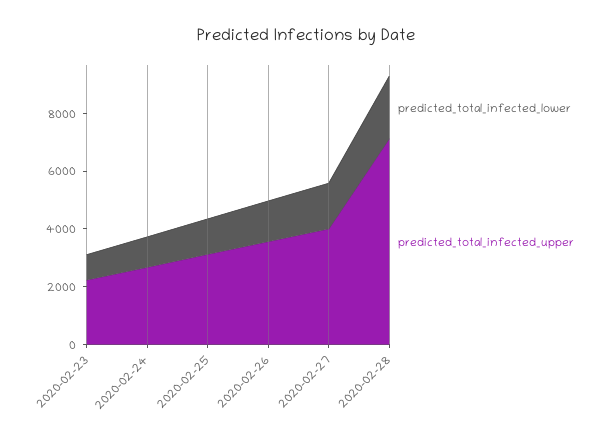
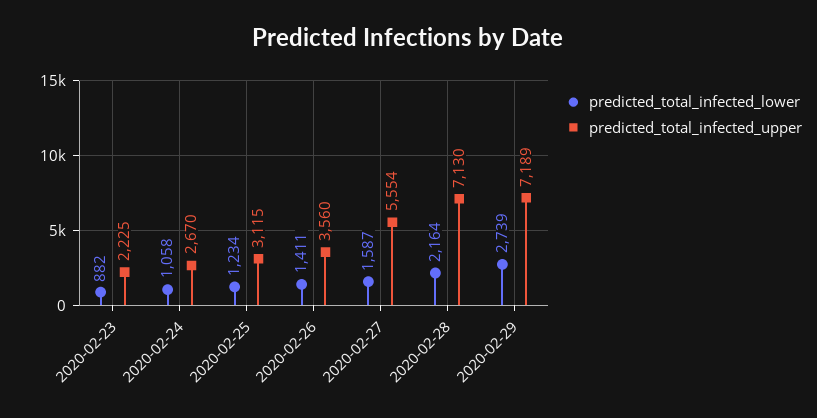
predicted_total_infected_upper, 2020-02-27: 4000 -> 5554
predicted_total_infected_lower, 2020-02-29: none -> 2739
predicted_total_infected_upper, 2020-02-29: none -> 7189

